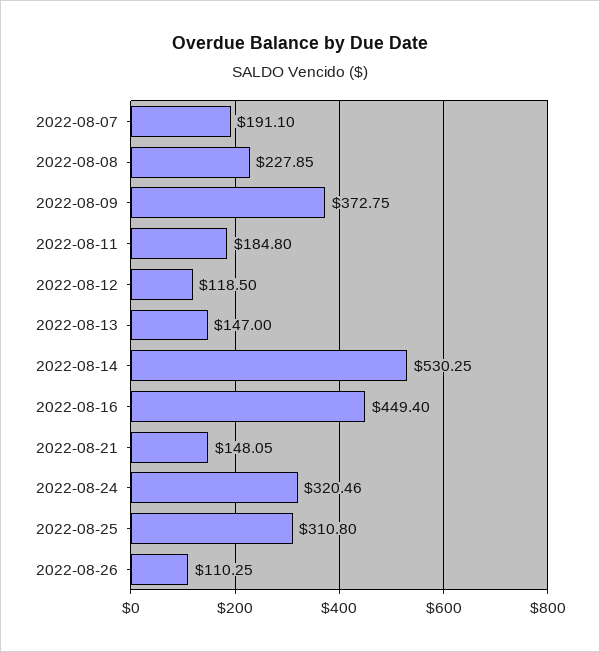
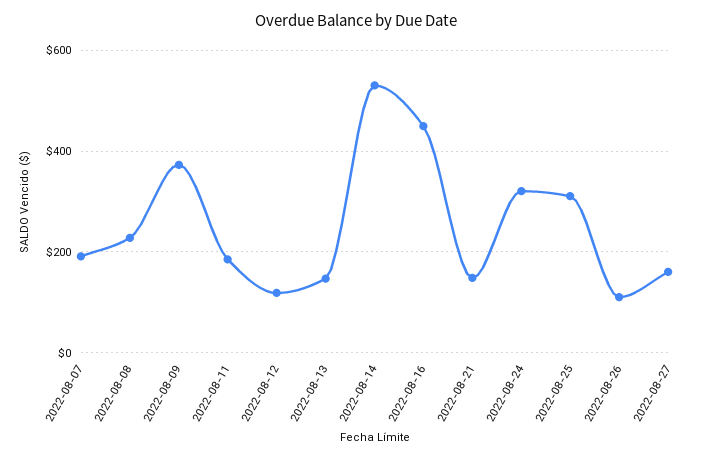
2022-08-27: none -> 160

